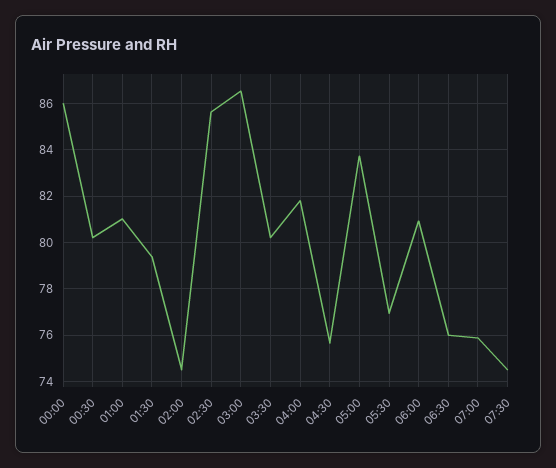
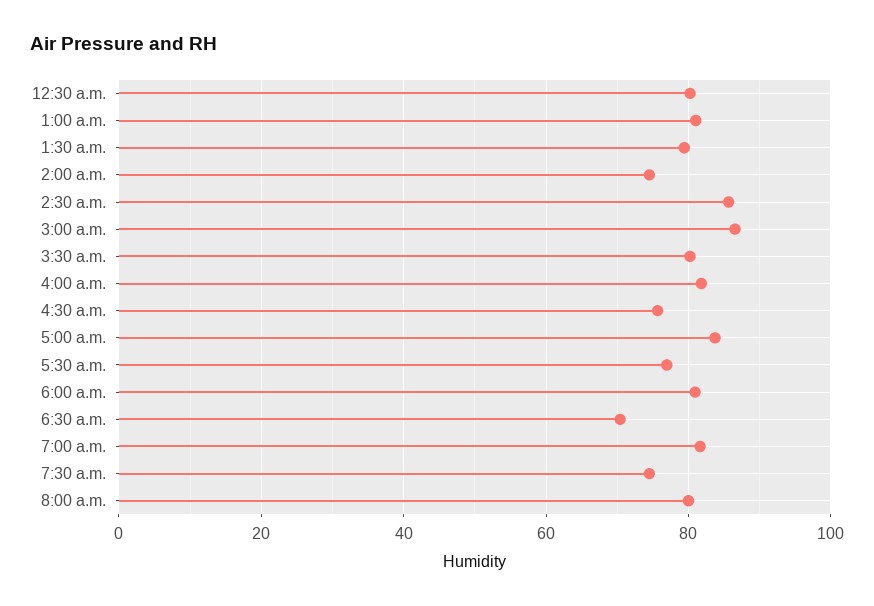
00:00: 86 -> none
06:30: 76 -> 70
07:00: 76 -> 82
8:00 a.m.: none -> 80

